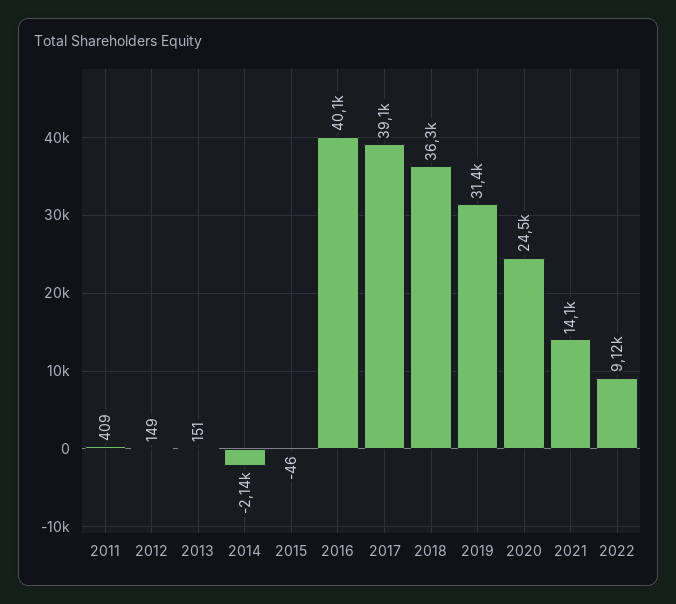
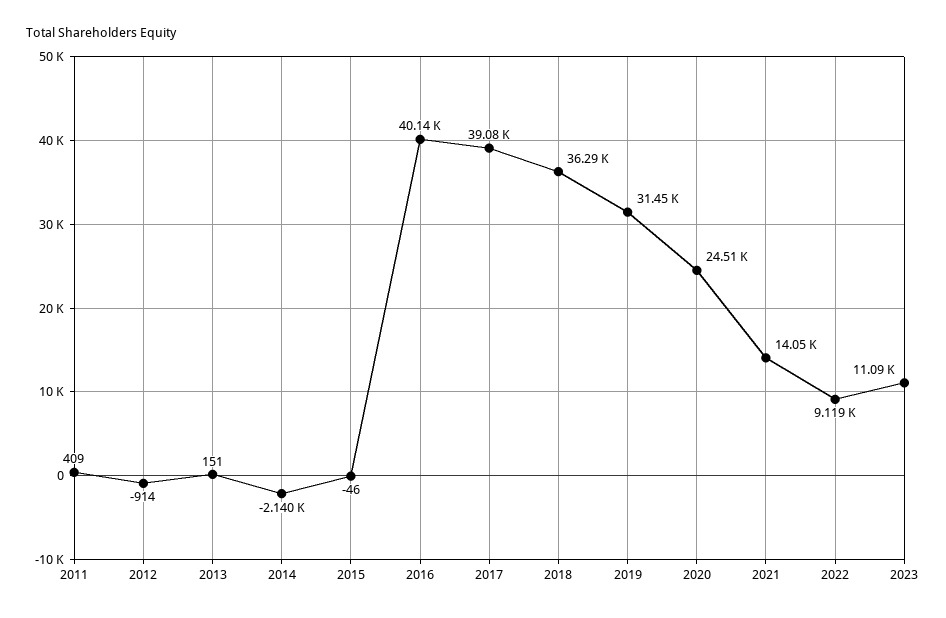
2012: 149 -> -914
2023: none -> 11090

